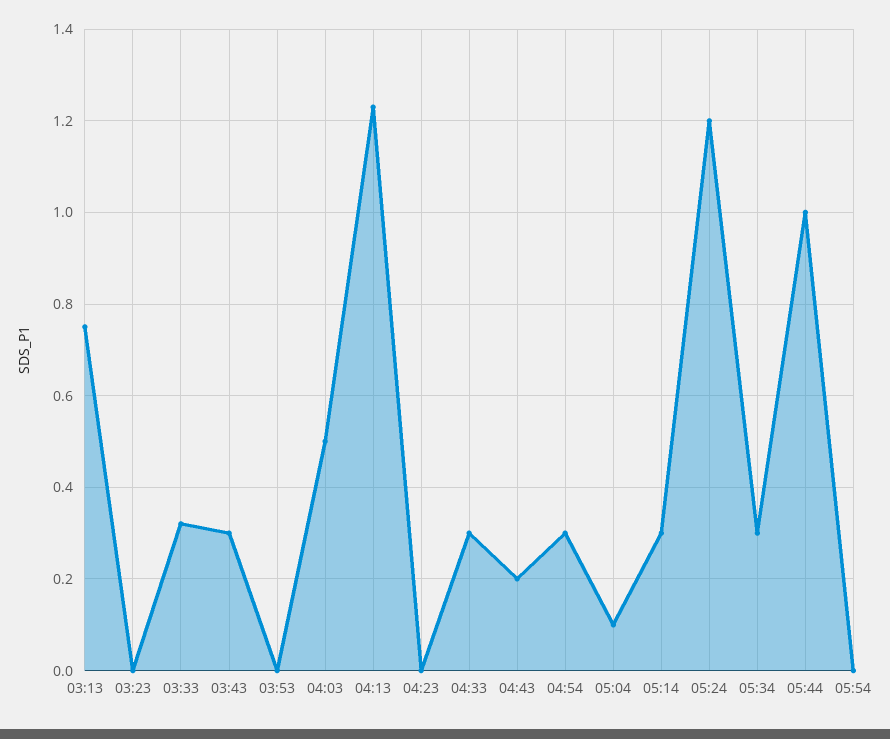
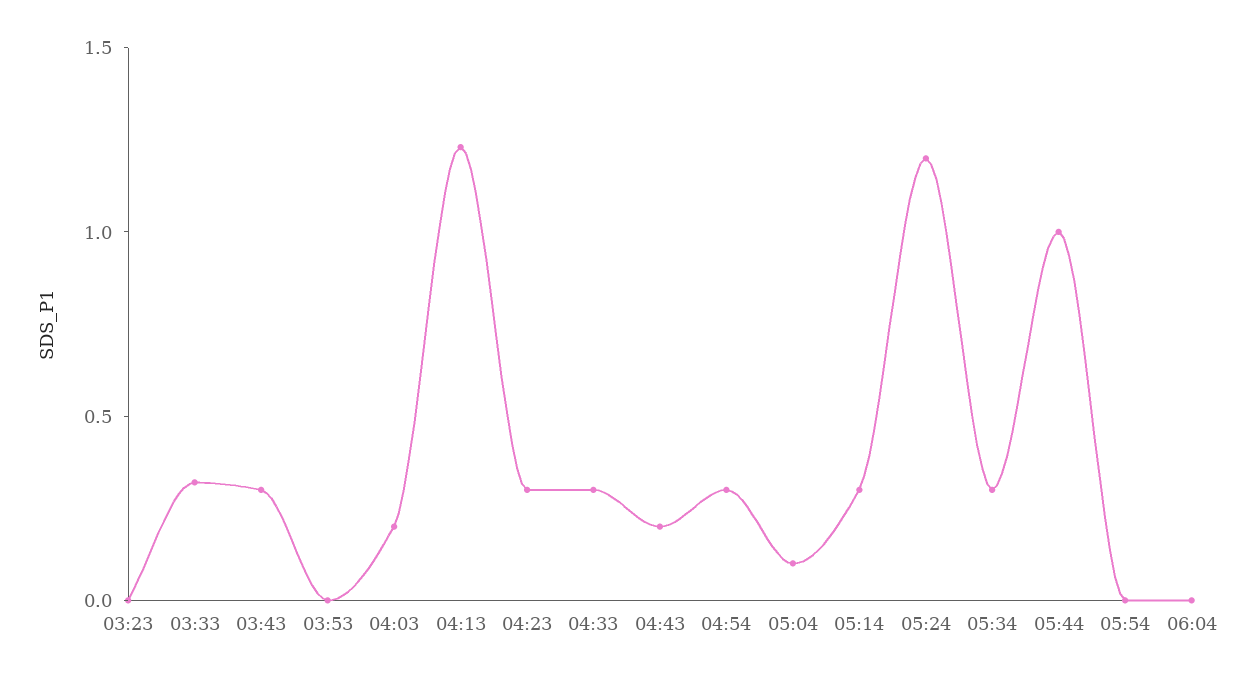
03:13: 0.75 -> none
04:03: 0.5 -> 0.2
04:23: 0 -> 0.3
06:04: none -> 0

